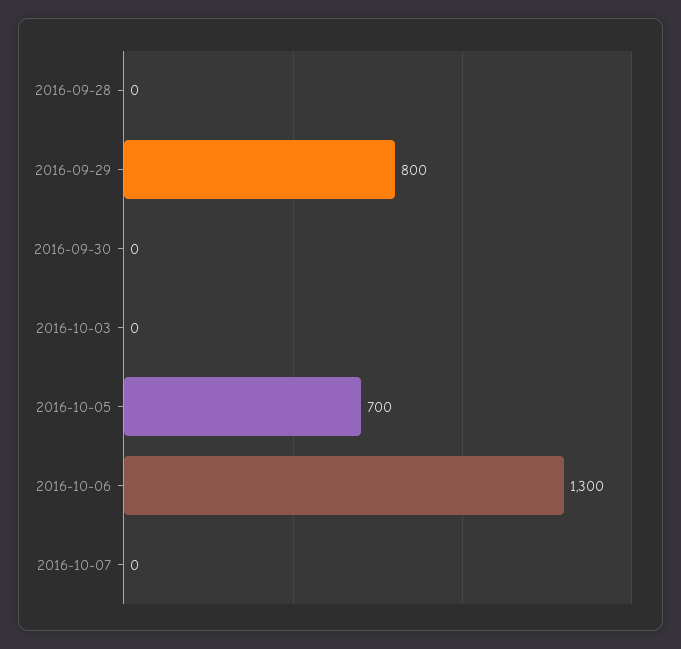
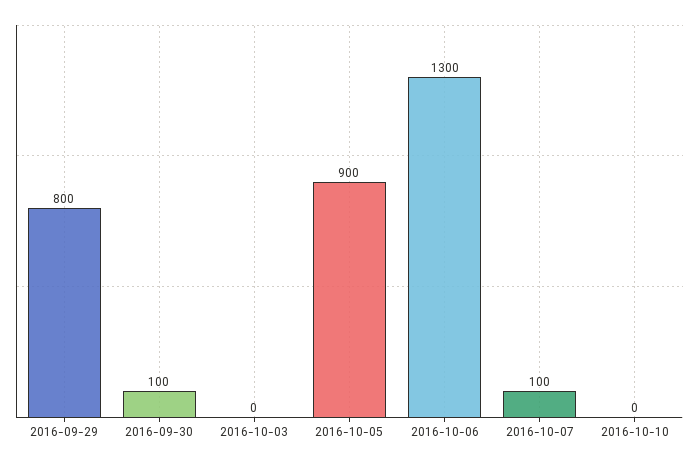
2016-09-28: 0 -> none
2016-09-30: 0 -> 100
2016-10-05: 700 -> 900
2016-10-07: 0 -> 100
2016-10-10: none -> 0

